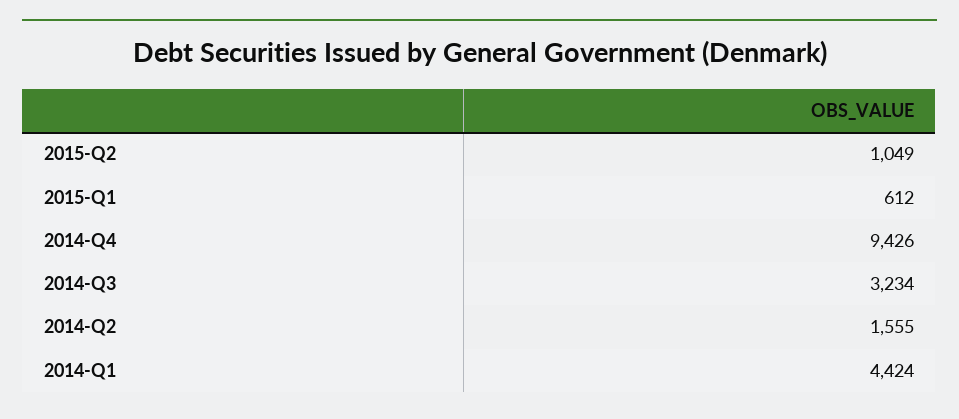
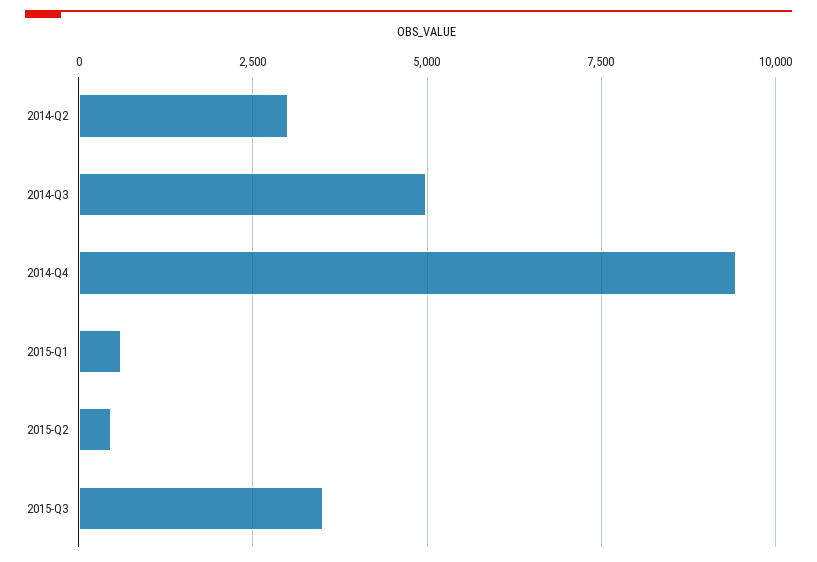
2015-Q2: 1049 -> 500
2014-Q3: 3234 -> 5000
2014-Q2: 1555 -> 3000
2014-Q1: 4424 -> none
2015-Q3: none -> 3500

